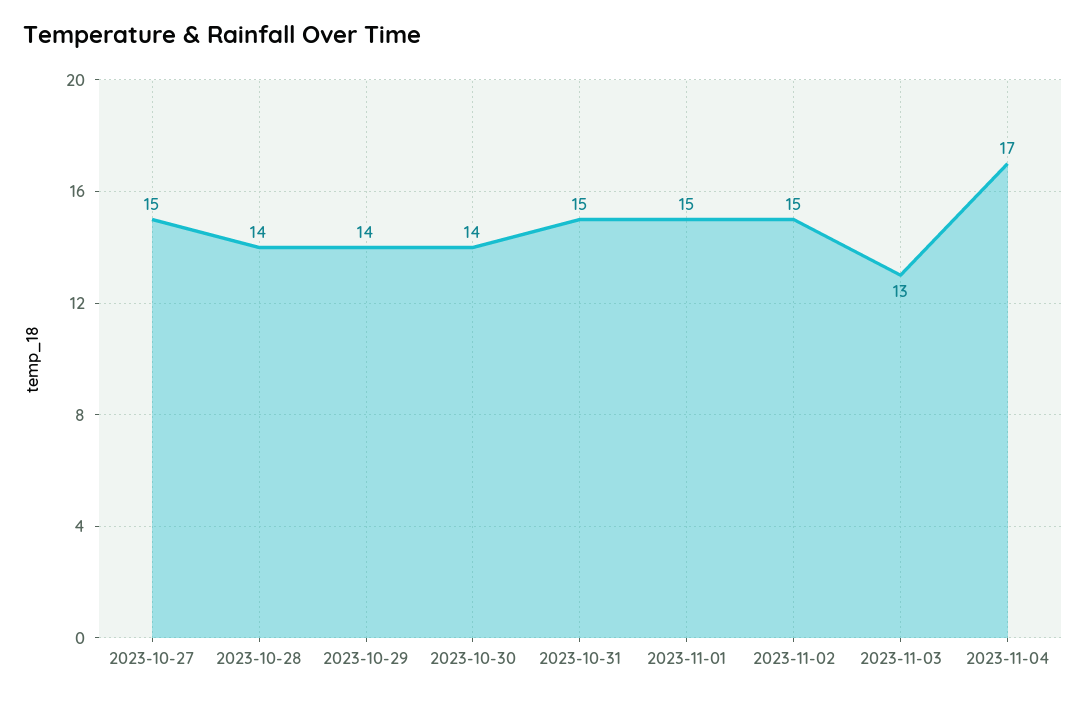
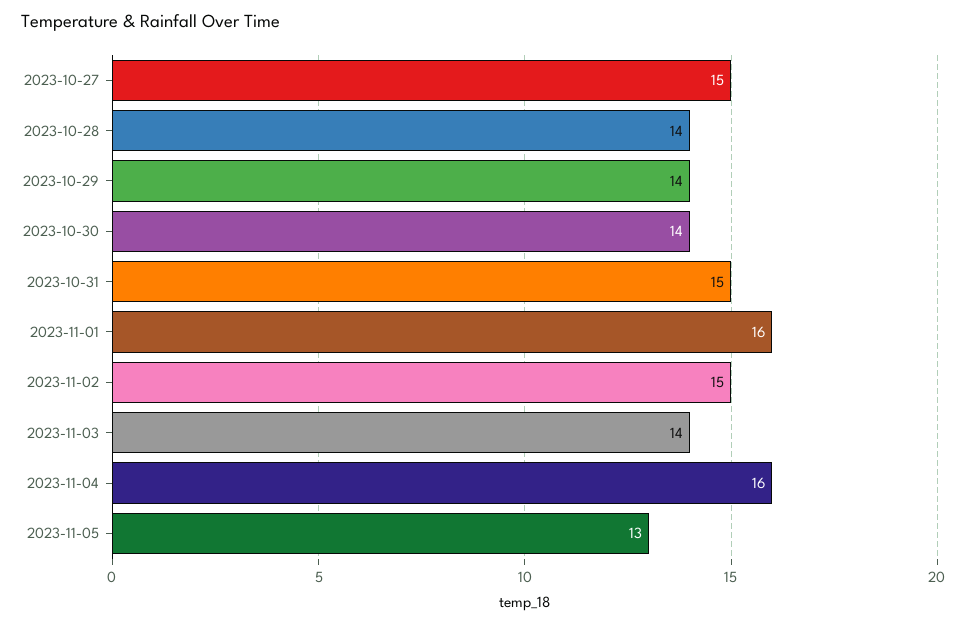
2023-11-01: 15 -> 16
2023-11-03: 13 -> 14
2023-11-04: 17 -> 16
2023-11-05: none -> 13

